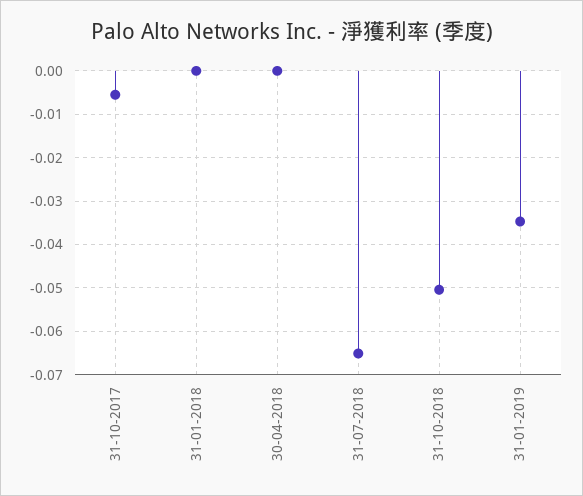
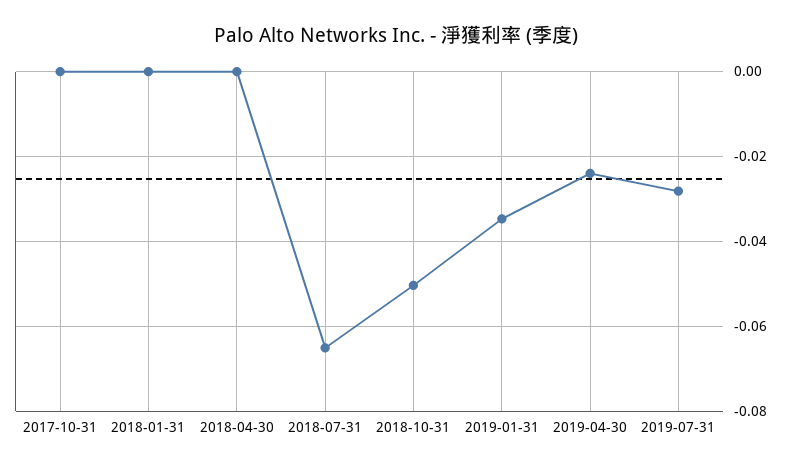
31-10-2017: -0.006 -> 0
2019-04-30: none -> -0.024
2019-07-31: none -> -0.028

